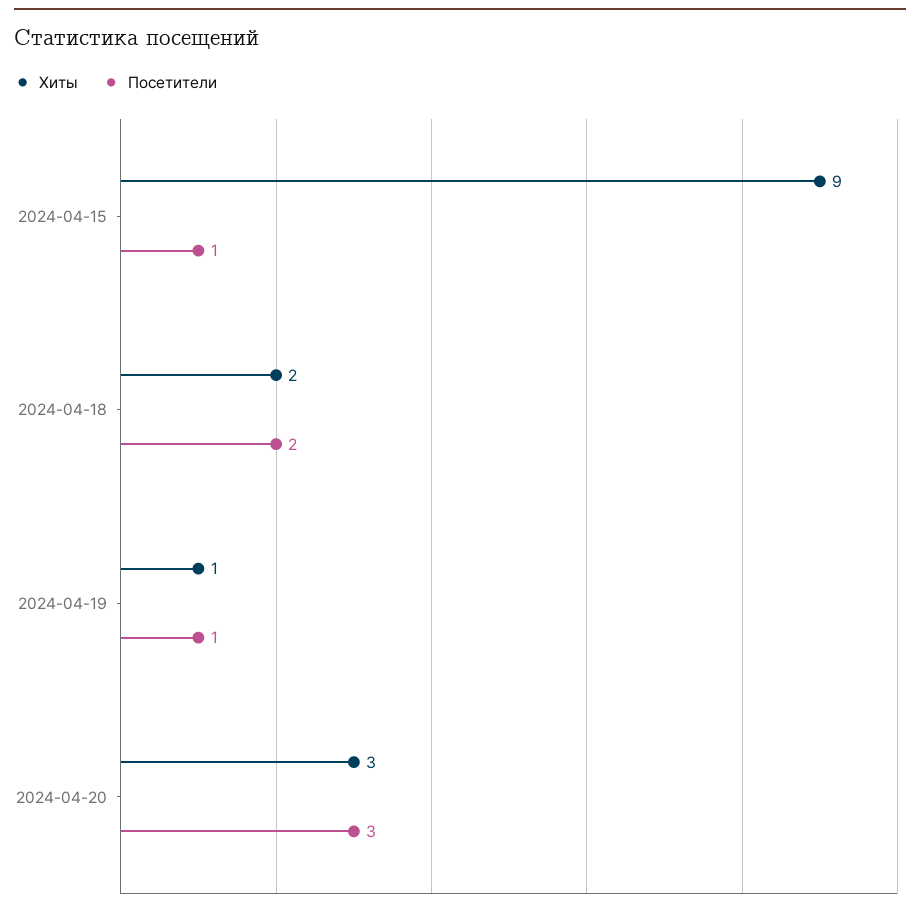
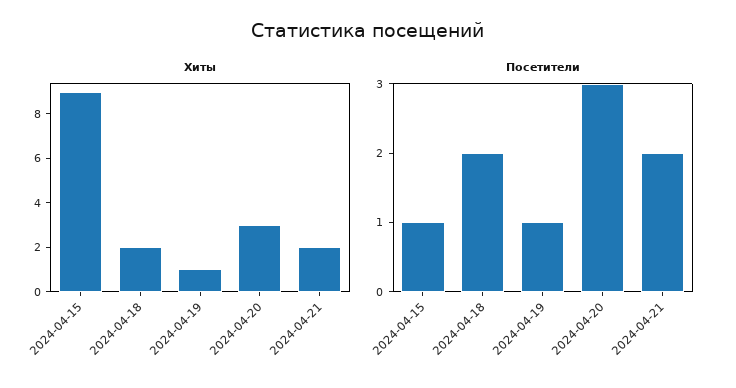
Хиты, 2024-04-21: none -> 2
Посетители, 2024-04-21: none -> 2

